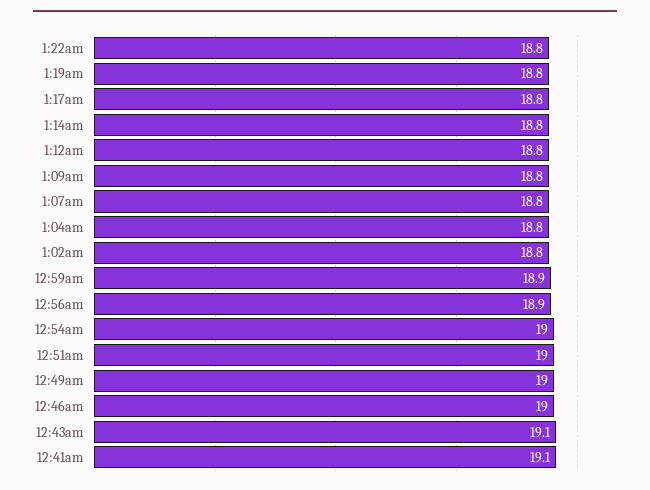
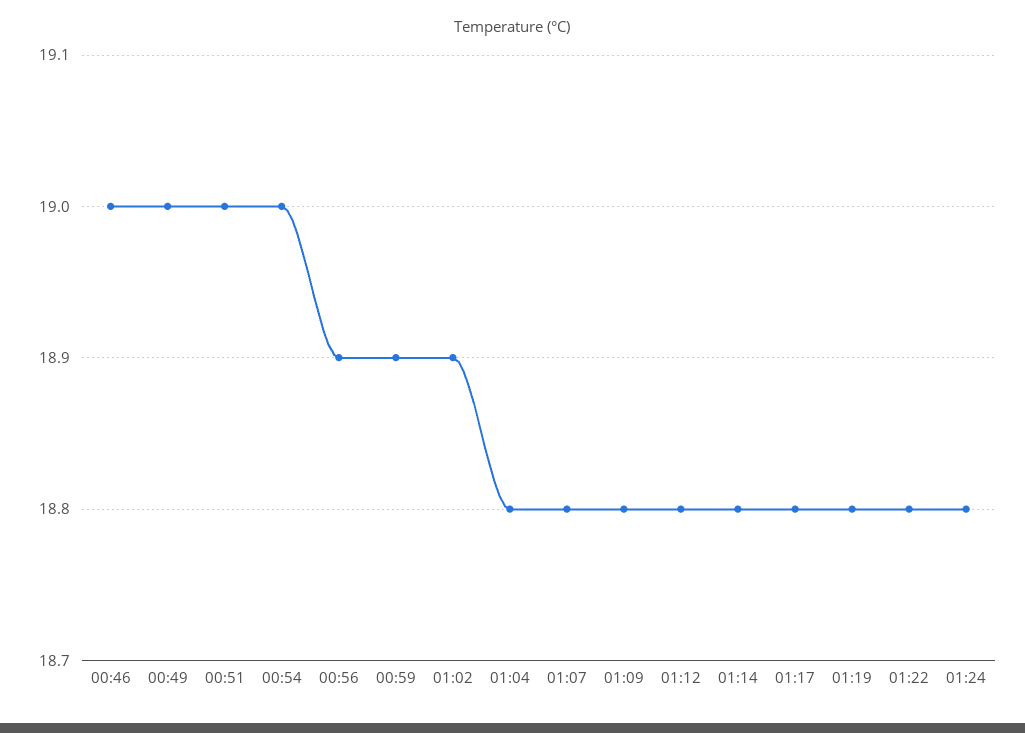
1:02am: 18.8 -> 18.9
12:43am: 19.1 -> none
12:41am: 19.1 -> none
01:24: none -> 18.8

